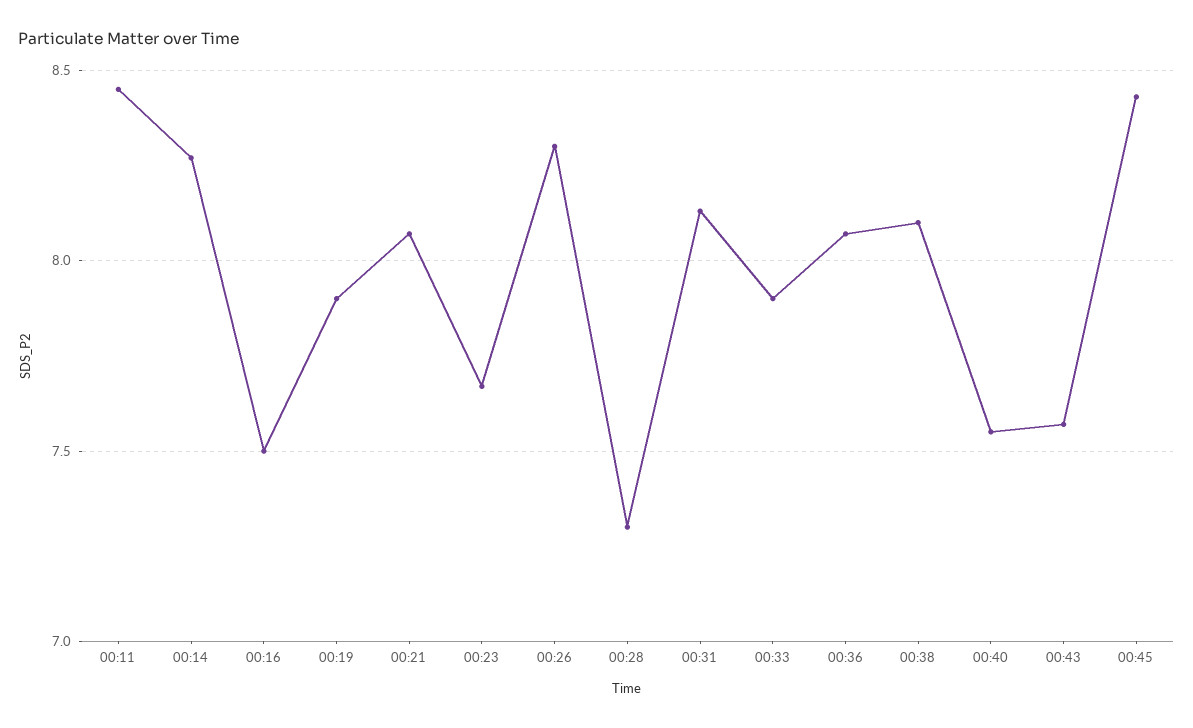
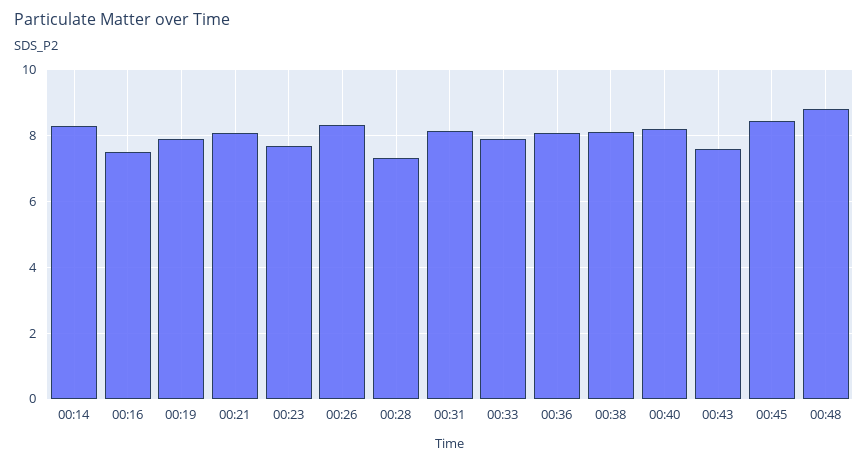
00:11: 8.45 -> none
00:40: 7.55 -> 8.2
00:48: none -> 8.8

